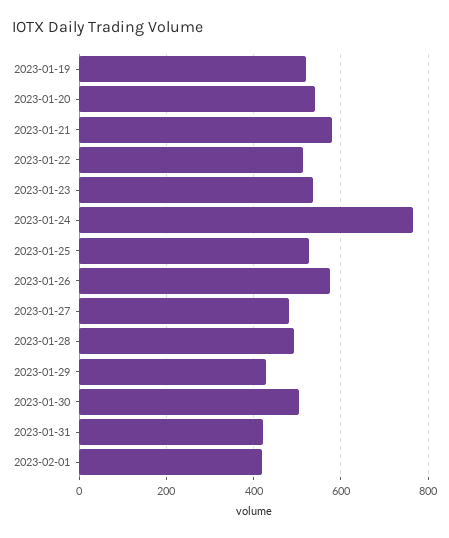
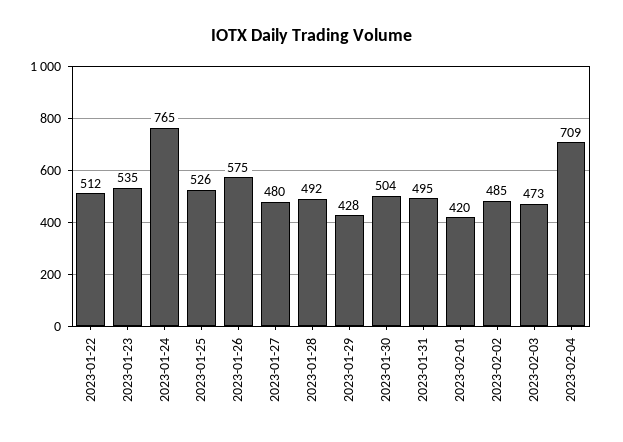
2023-01-19: 520 -> none
2023-01-20: 540 -> none
2023-01-21: 580 -> none
2023-01-31: 420 -> 495
2023-02-02: none -> 485
2023-02-03: none -> 473
2023-02-04: none -> 709

